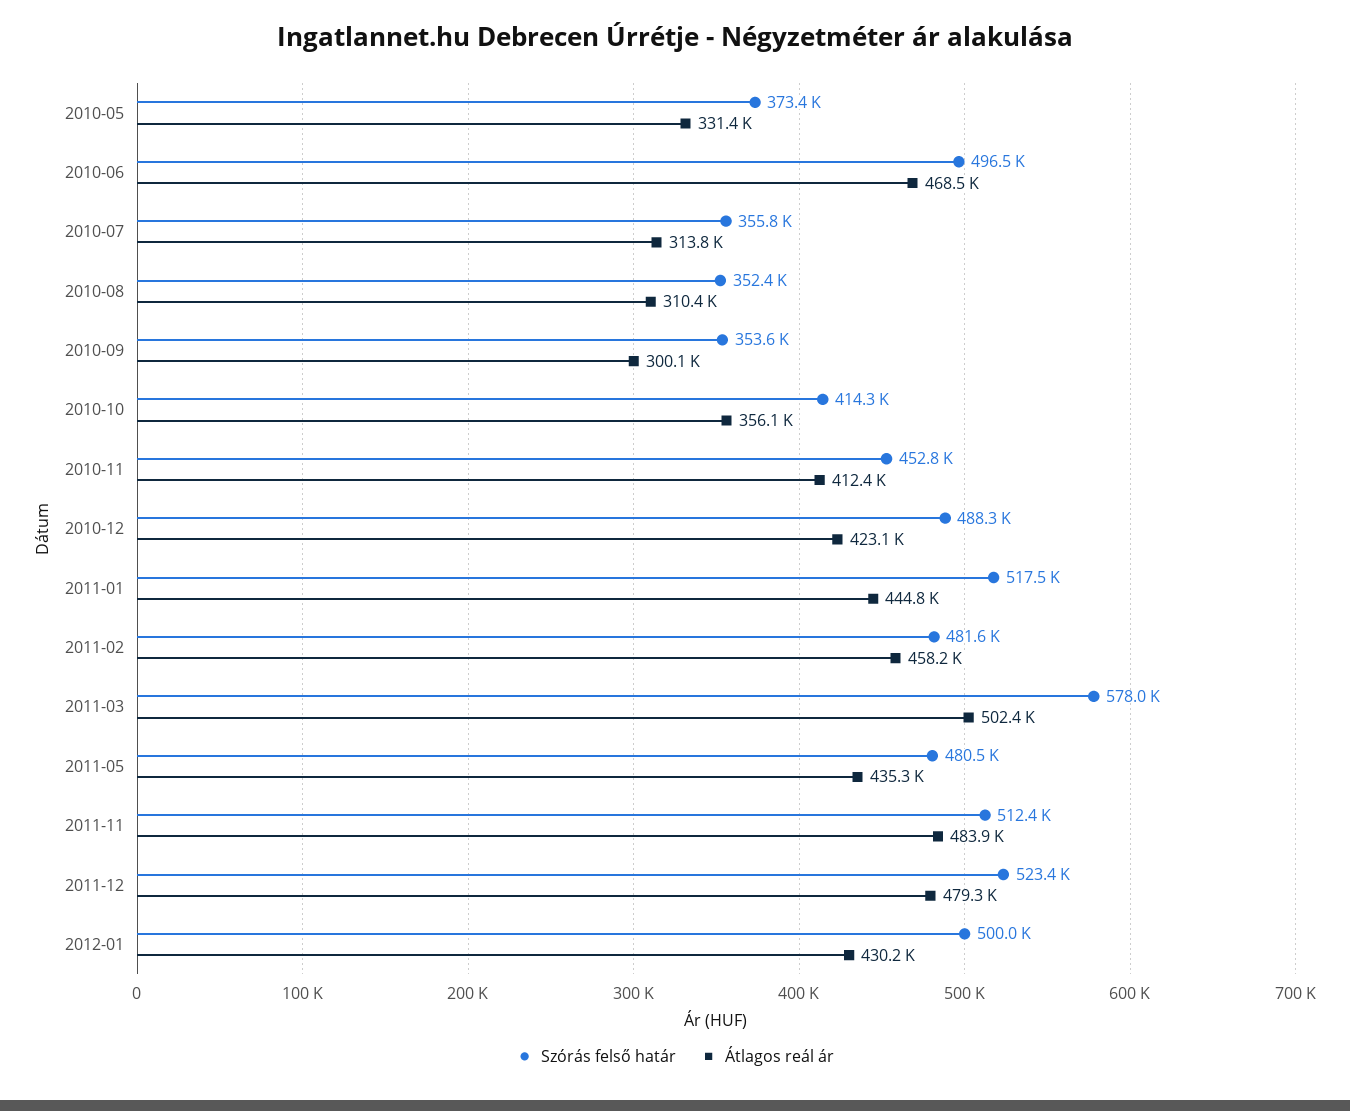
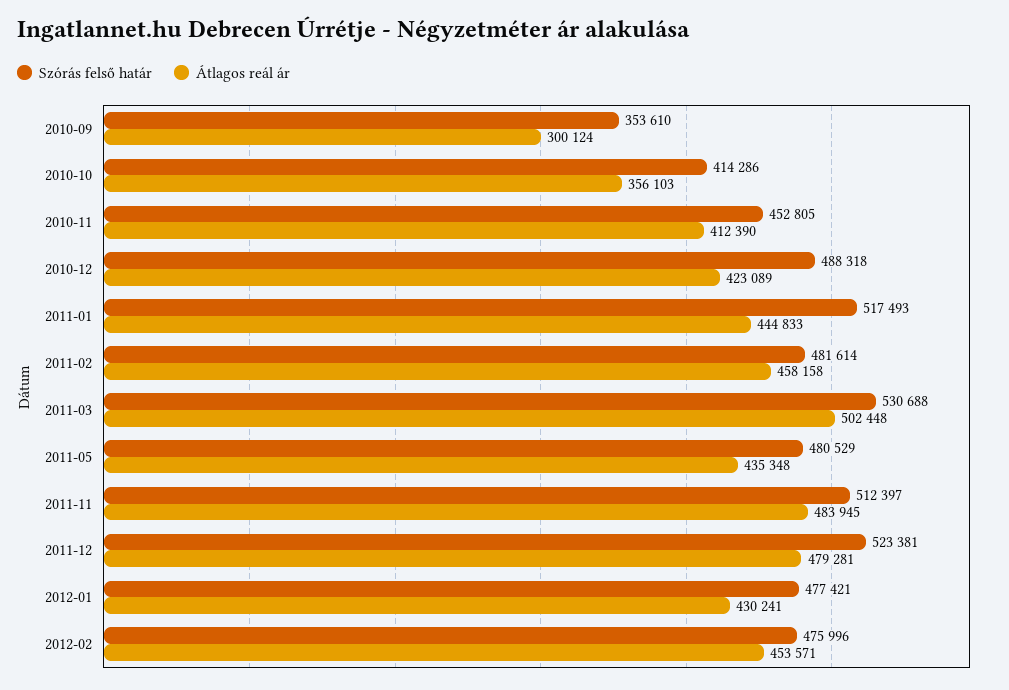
Szórás felső határ, 2010-05: 373400 -> none
Átlagos reál ár, 2010-05: 331400 -> none
Szórás felső határ, 2010-06: 496500 -> none
Átlagos reál ár, 2010-06: 468500 -> none
Szórás felső határ, 2010-07: 355800 -> none
Átlagos reál ár, 2010-07: 313800 -> none
Szórás felső határ, 2010-08: 352400 -> none
Átlagos reál ár, 2010-08: 310400 -> none
Szórás felső határ, 2011-03: 578000 -> 530688
Szórás felső határ, 2012-01: 500000 -> 477421
Szórás felső határ, 2012-02: none -> 475996
Átlagos reál ár, 2012-02: none -> 453571

